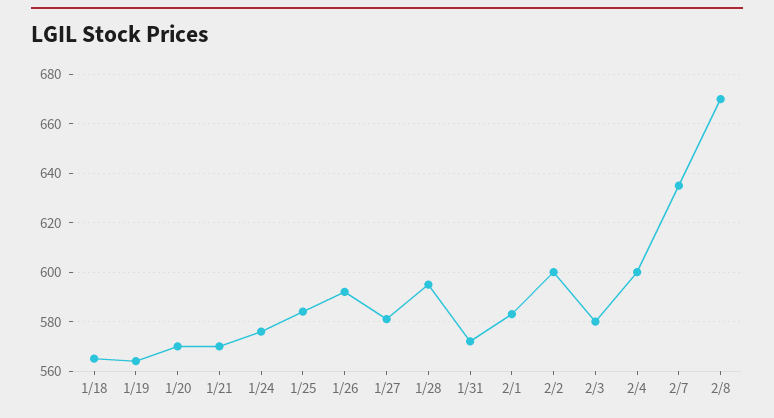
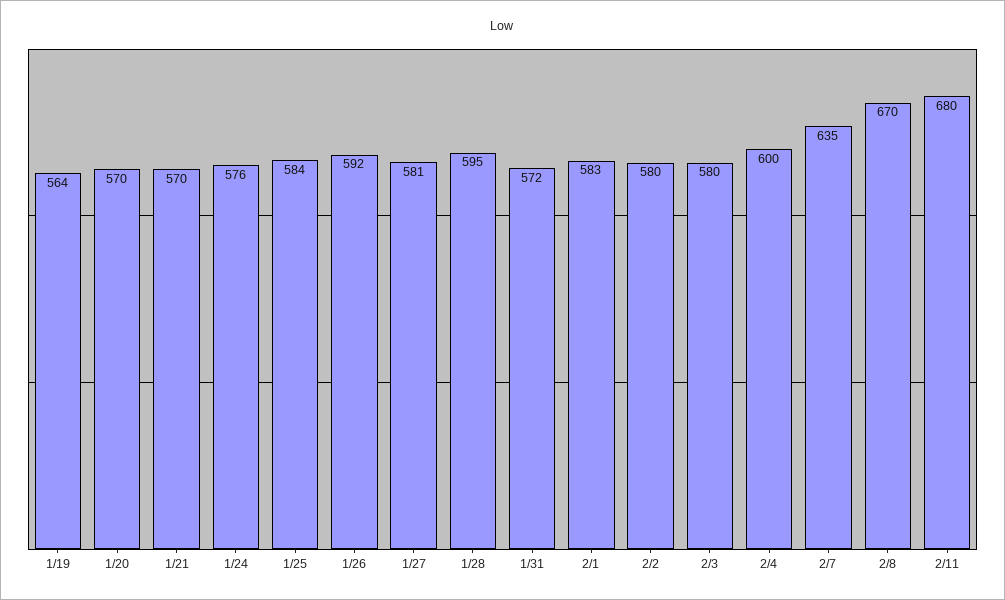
1/18: 565 -> none
2/2: 600 -> 580
2/11: none -> 680

